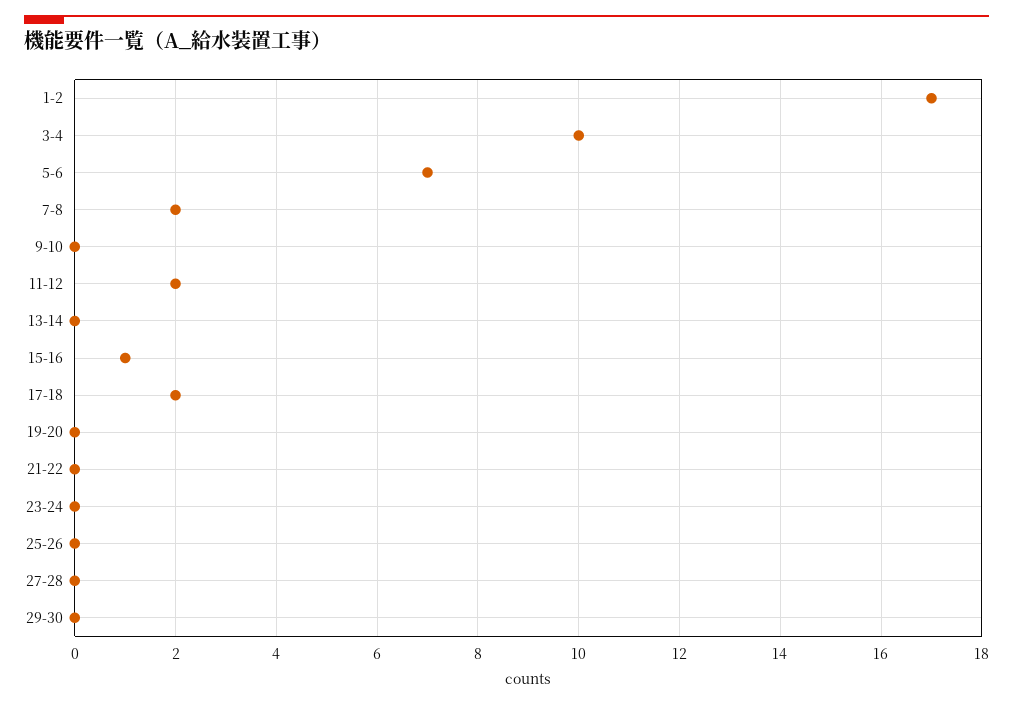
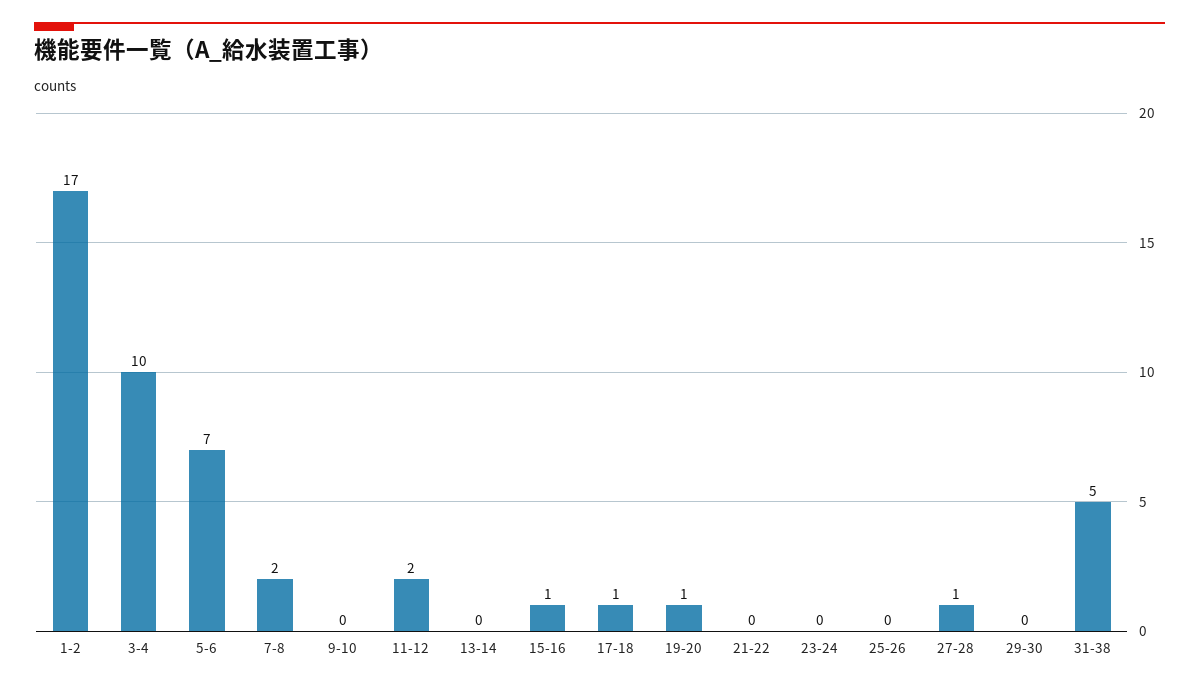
17-18: 2 -> 1
19-20: 0 -> 1
27-28: 0 -> 1
31-38: none -> 5

